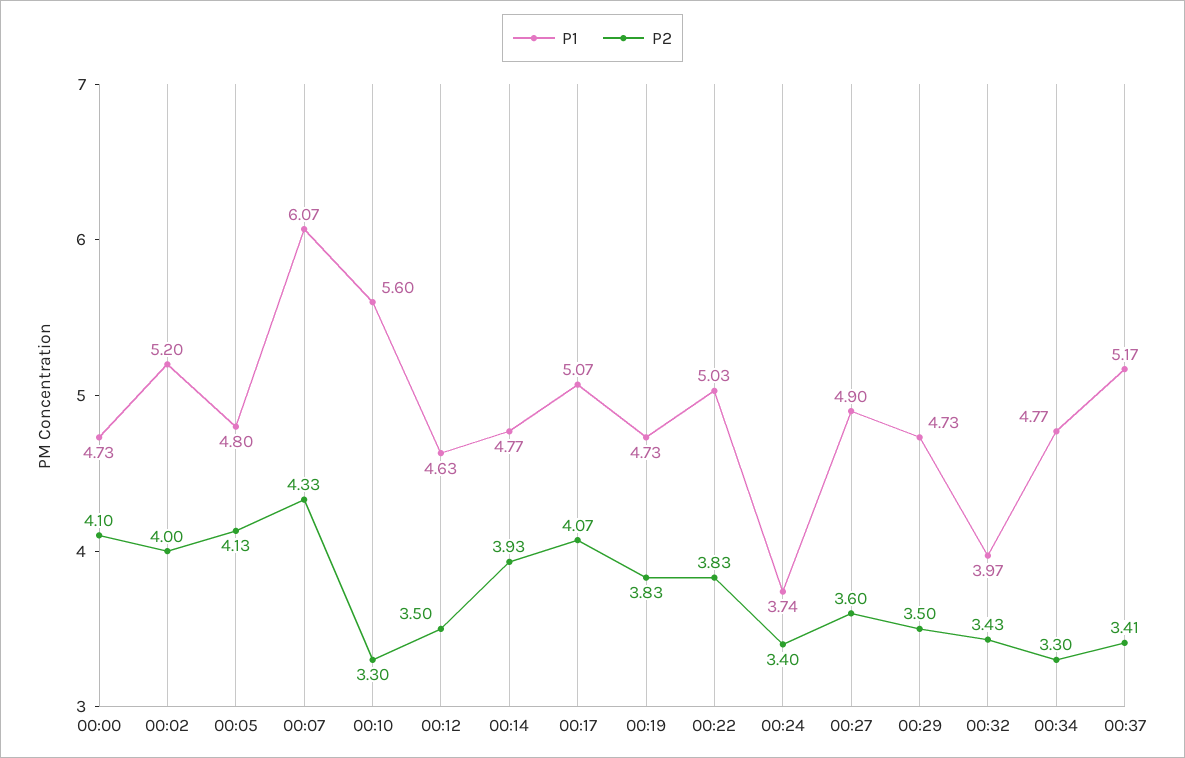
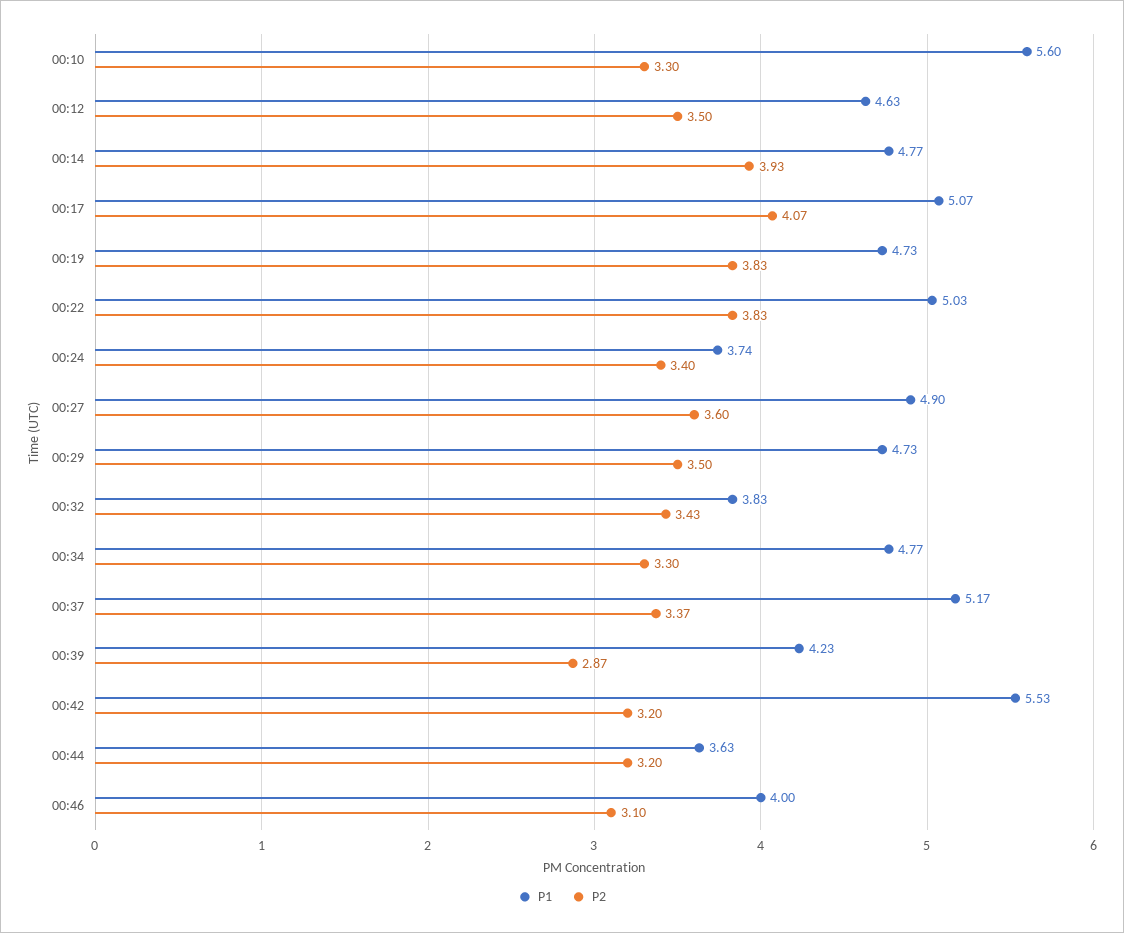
P1, 00:00: 4.73 -> none
P2, 00:00: 4.1 -> none
P1, 00:02: 5.2 -> none
P2, 00:02: 4 -> none
P1, 00:05: 4.8 -> none
P2, 00:05: 4.13 -> none
P1, 00:07: 6.07 -> none
P2, 00:07: 4.33 -> none
P1, 00:32: 3.97 -> 3.83
P2, 00:37: 3.41 -> 3.37
P1, 00:39: none -> 4.23
P2, 00:39: none -> 2.87
P1, 00:42: none -> 5.53
P2, 00:42: none -> 3.2
P1, 00:44: none -> 3.63
P2, 00:44: none -> 3.2
P1, 00:46: none -> 4
P2, 00:46: none -> 3.1

